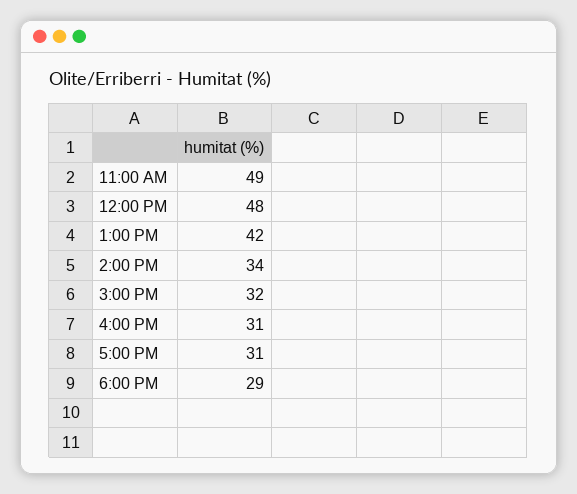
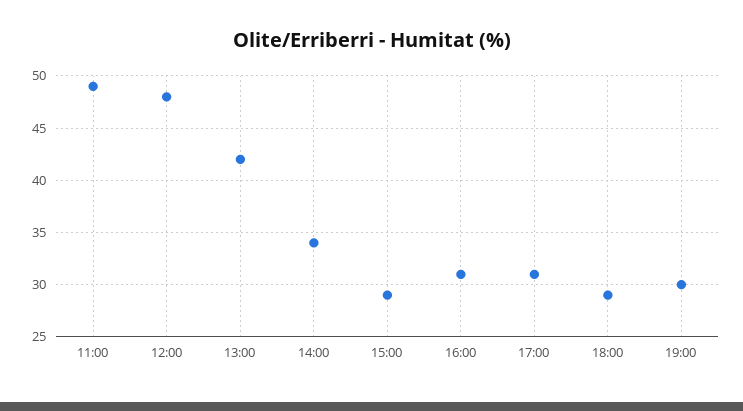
3:00 PM: 32 -> 29
19:00: none -> 30

